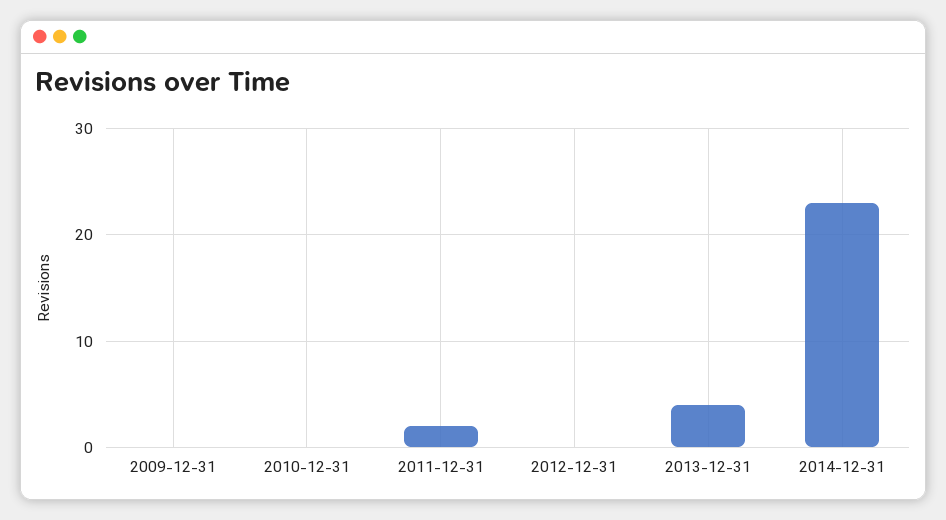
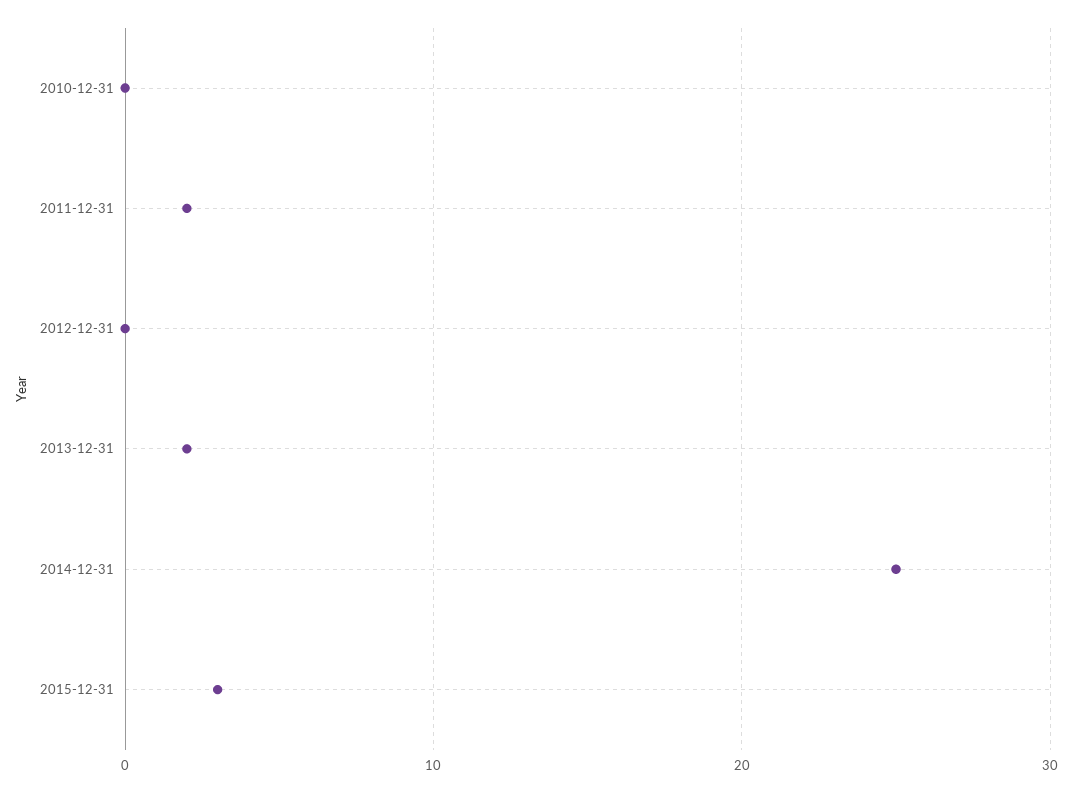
2009-12-31: 0 -> none
2013-12-31: 4 -> 2
2014-12-31: 23 -> 25
2015-12-31: none -> 3

